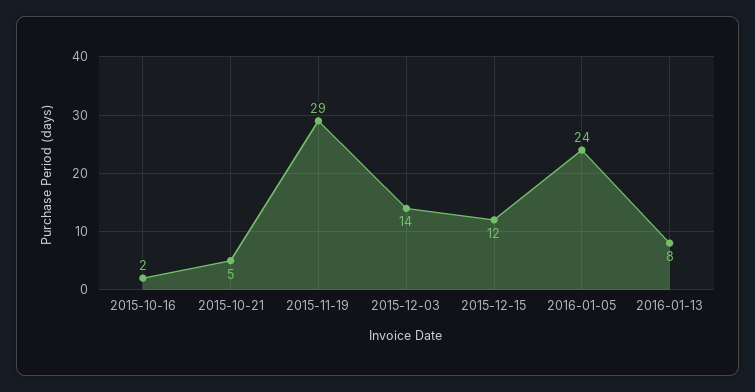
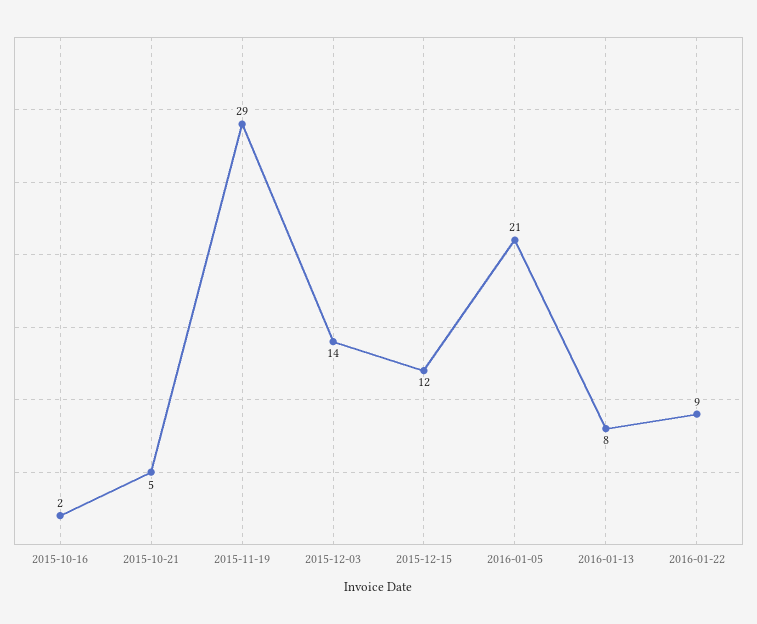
2016-01-05: 24 -> 21
2016-01-22: none -> 9

